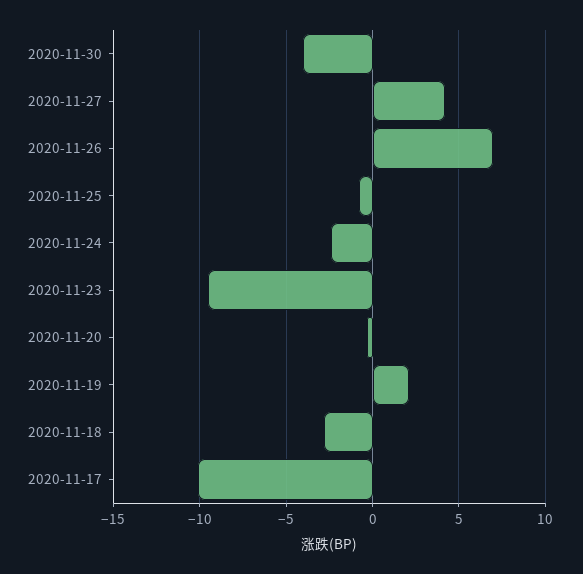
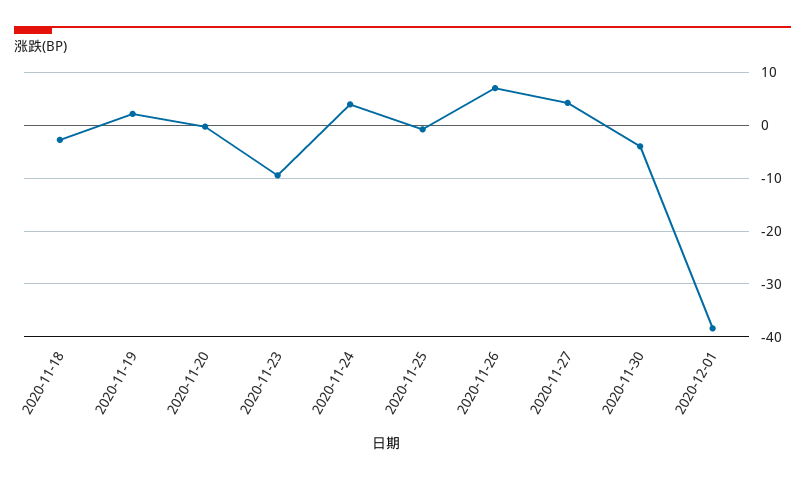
2020-11-24: -2.5 -> 4
2020-11-17: -10 -> none
2020-12-01: none -> -38

